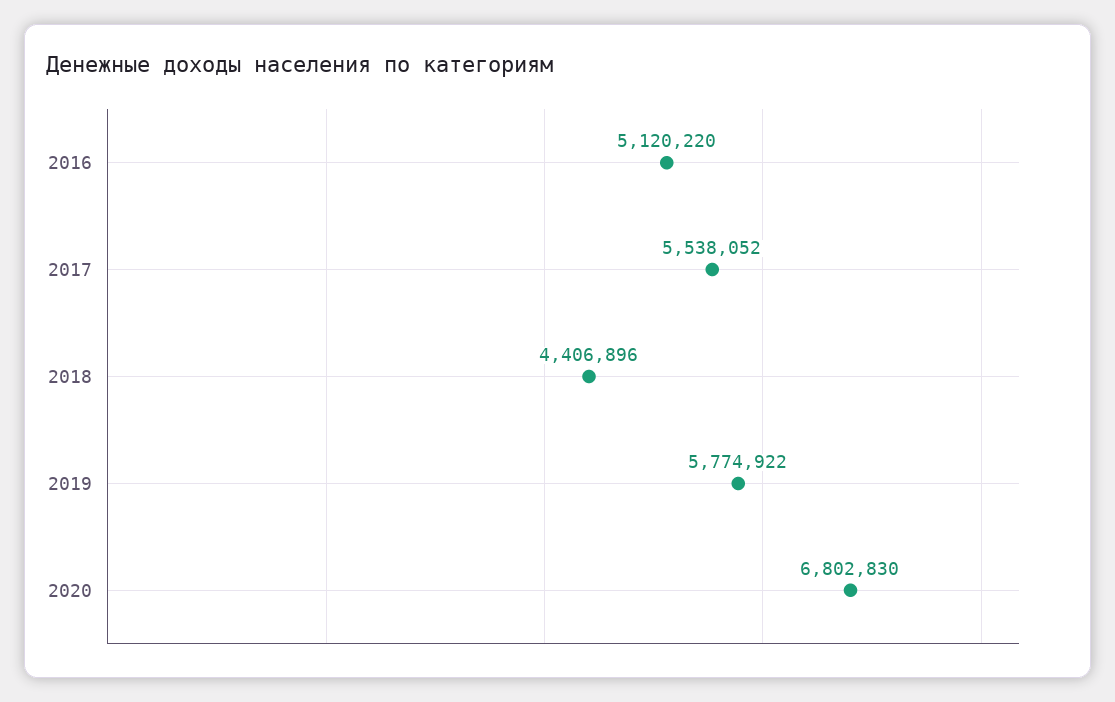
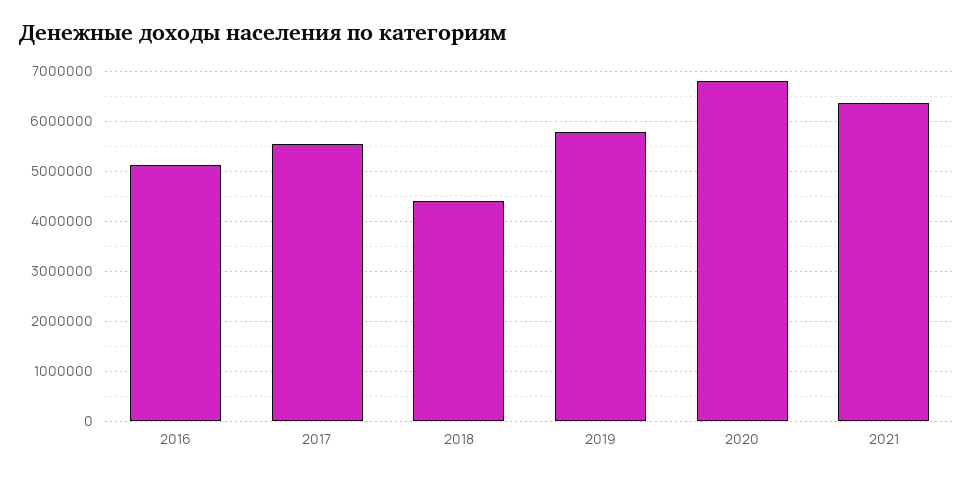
2021: none -> 6400000

